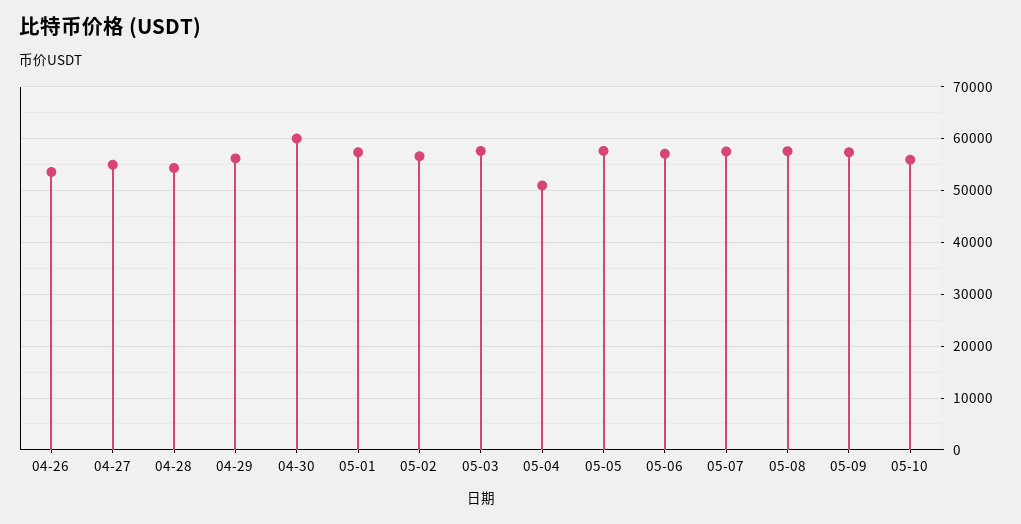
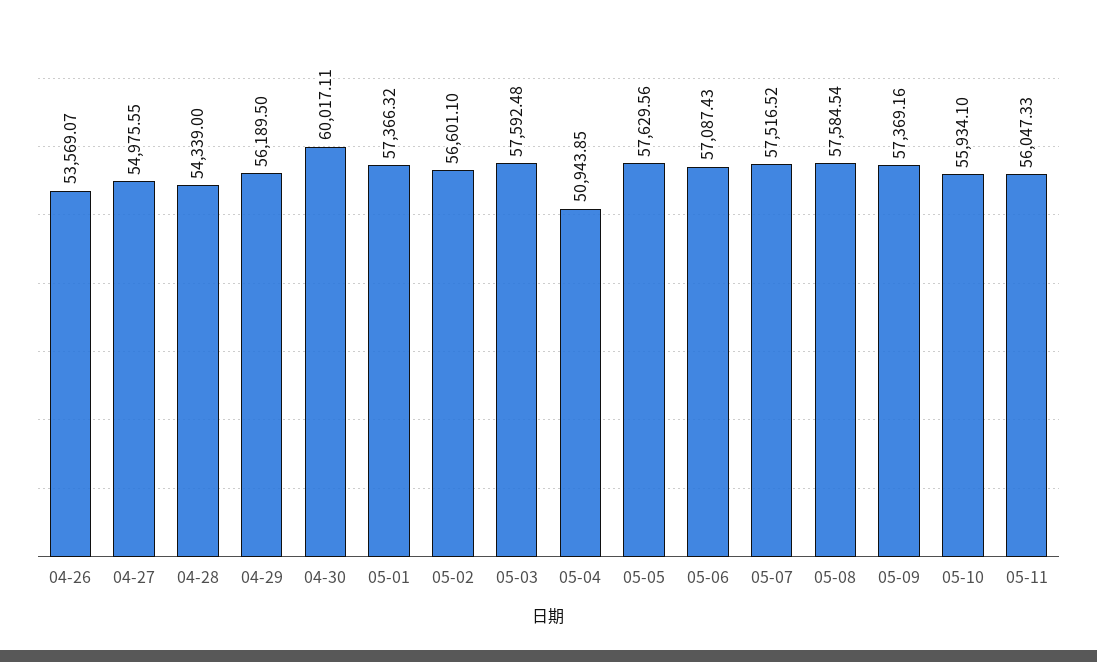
05-11: none -> 56047.33

